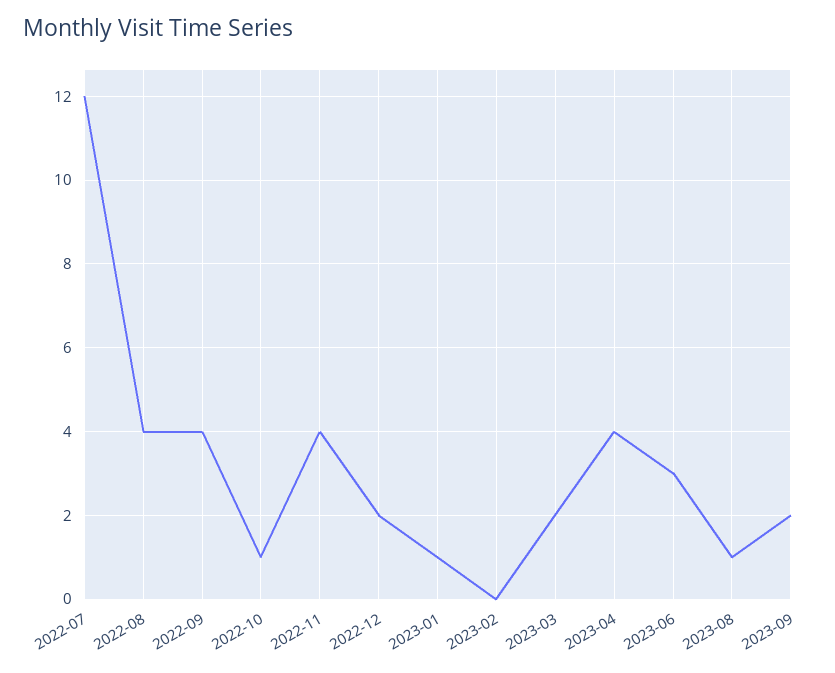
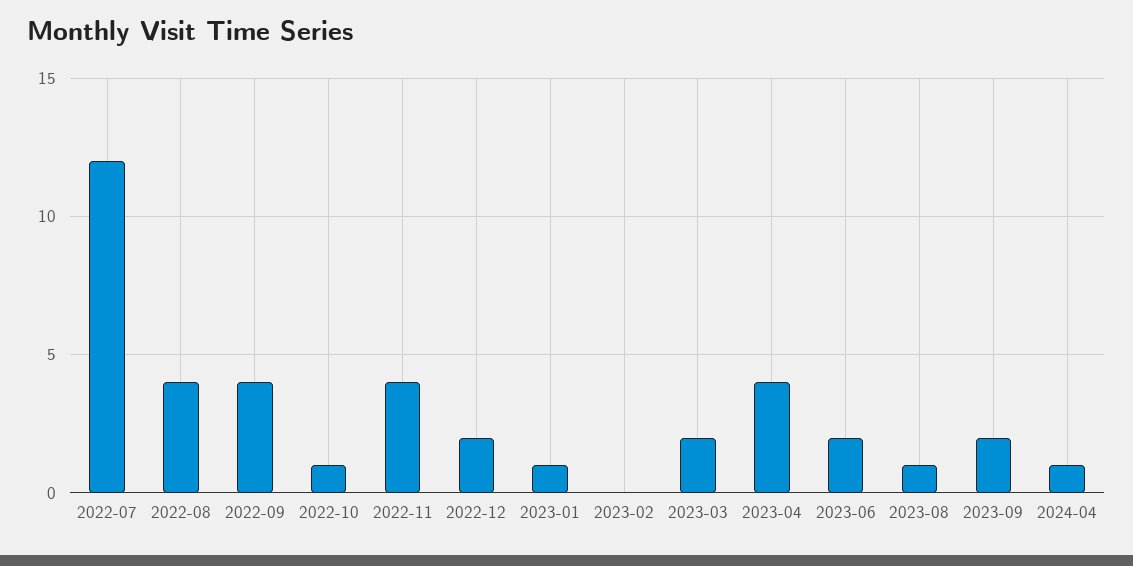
2023-06: 3 -> 2
2024-04: none -> 1

